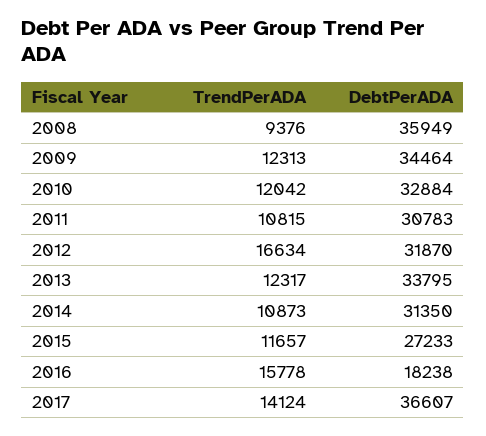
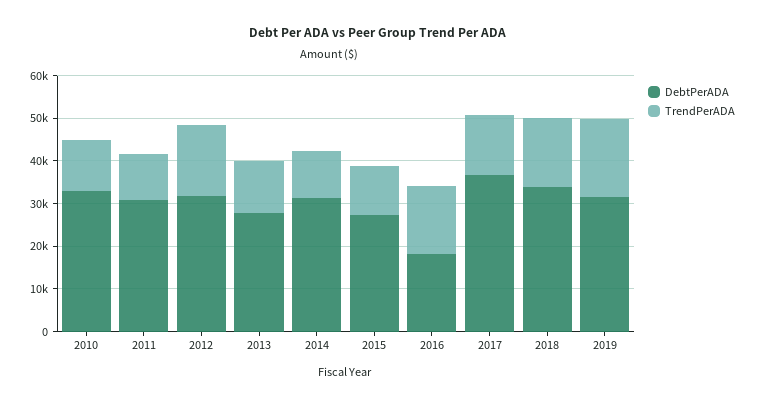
TrendPerADA, 2008: 9376 -> none
DebtPerADA, 2008: 35949 -> none
TrendPerADA, 2009: 12313 -> none
DebtPerADA, 2009: 34464 -> none
DebtPerADA, 2013: 33795 -> 28000
DebtPerADA, 2018: none -> 34000
TrendPerADA, 2018: none -> 16000
DebtPerADA, 2019: none -> 32000
TrendPerADA, 2019: none -> 18000

